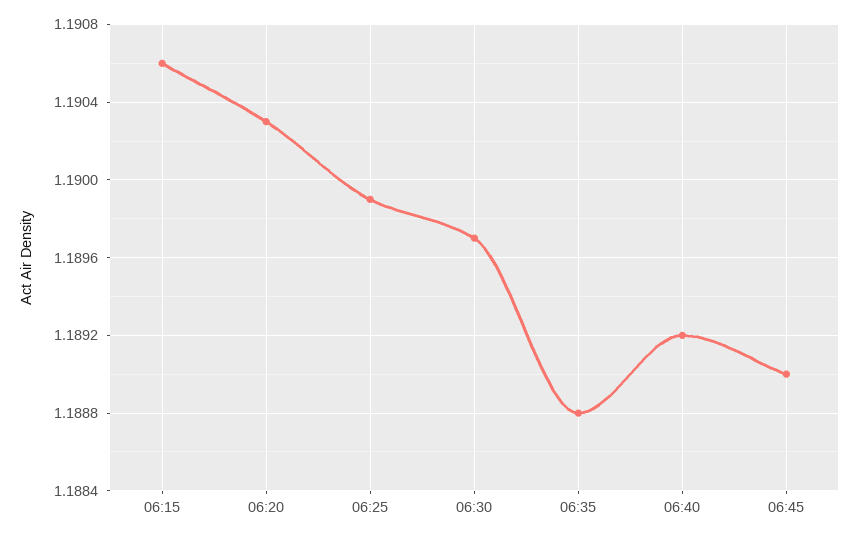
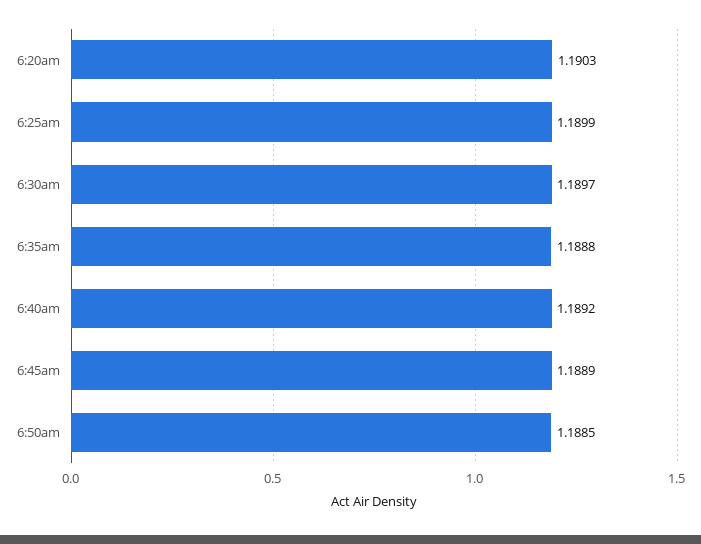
06:15: 1.1906 -> none
06:45: 1.189 -> 1.1889
6:50am: none -> 1.1885

